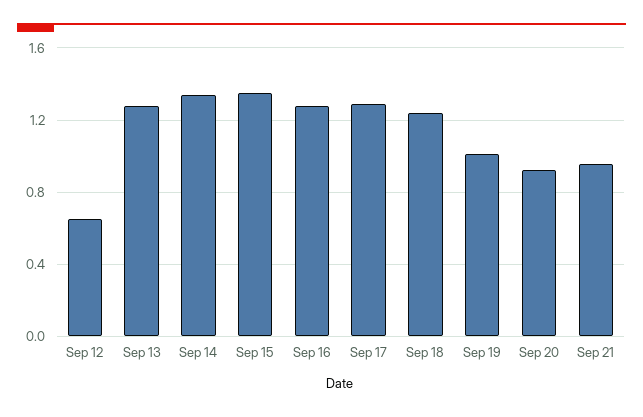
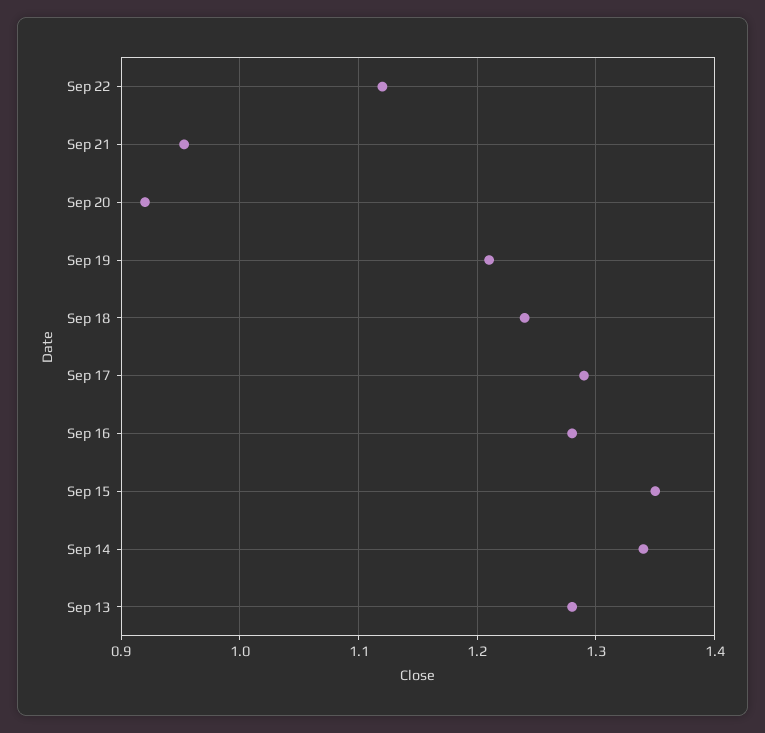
Sep 12: 0.65 -> none
Sep 19: 1 -> 1.21
Sep 22: none -> 1.12

